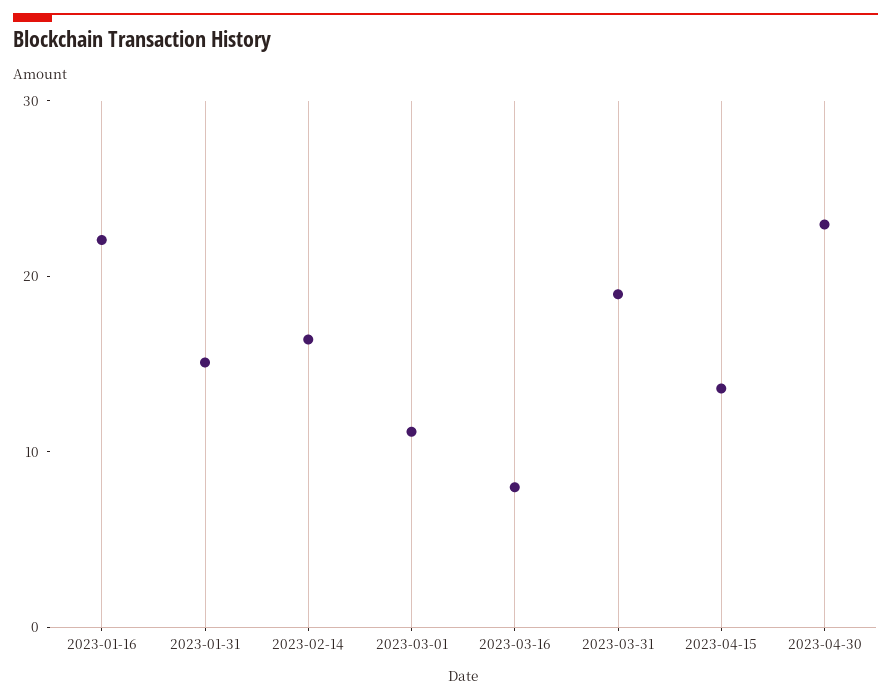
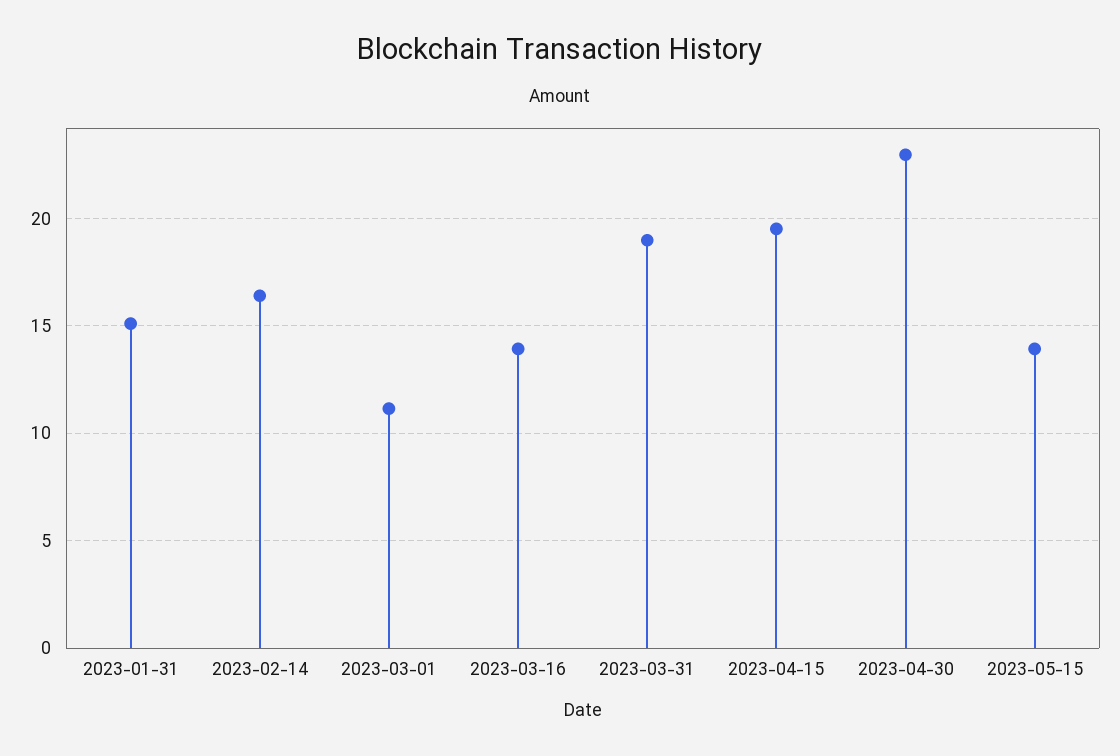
2023-01-16: 22 -> none
2023-03-16: 8 -> 14
2023-04-15: 14 -> 19.5
2023-05-15: none -> 14

